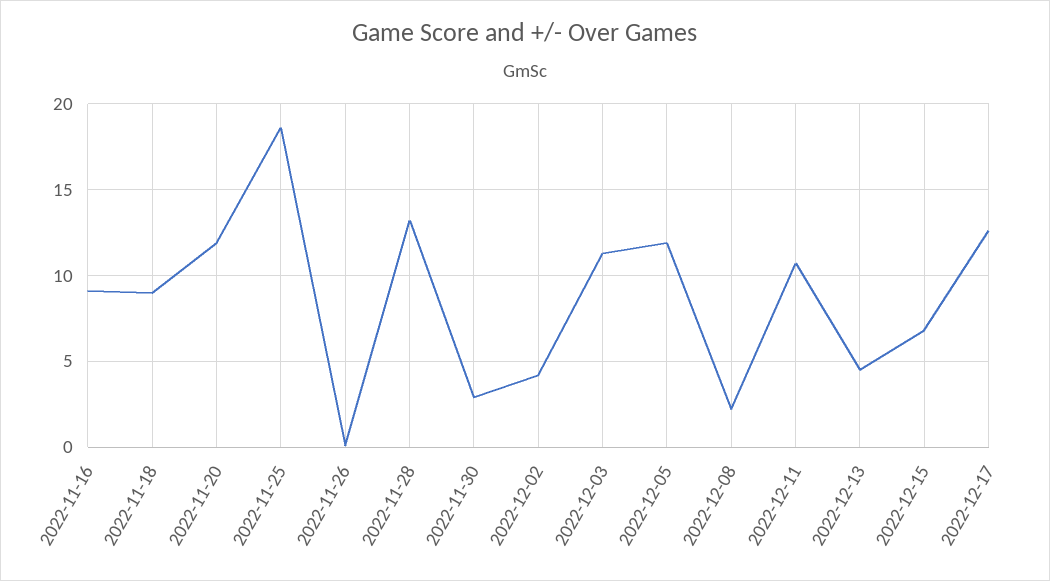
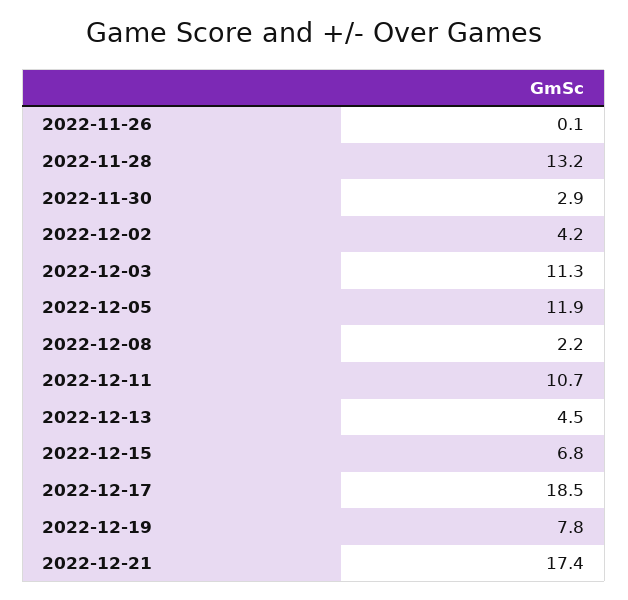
2022-11-16: 9 -> none
2022-11-18: 9 -> none
2022-11-20: 12 -> none
2022-11-25: 18.5 -> none
2022-12-17: 12.5 -> 18.5
2022-12-19: none -> 7.8
2022-12-21: none -> 17.4

